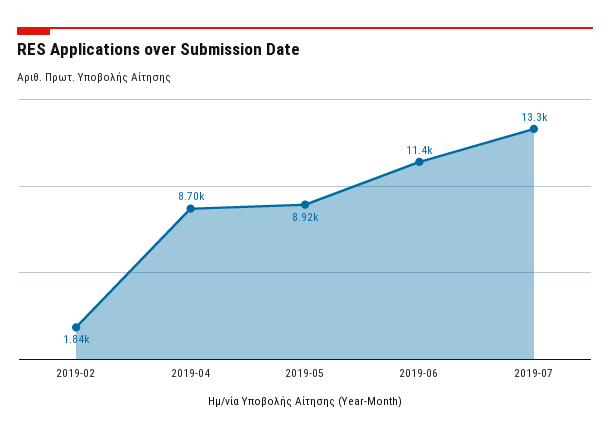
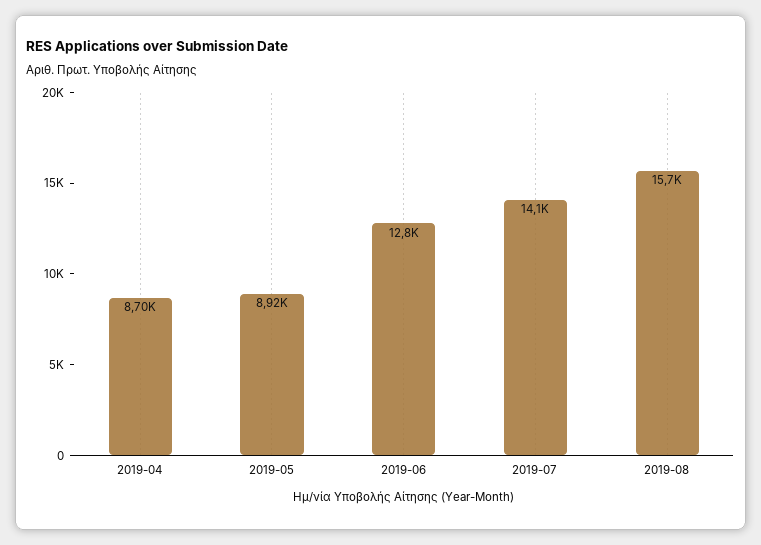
2019-02: 1840 -> none
2019-06: 11400 -> 12800
2019-07: 13300 -> 14100
2019-08: none -> 15700

